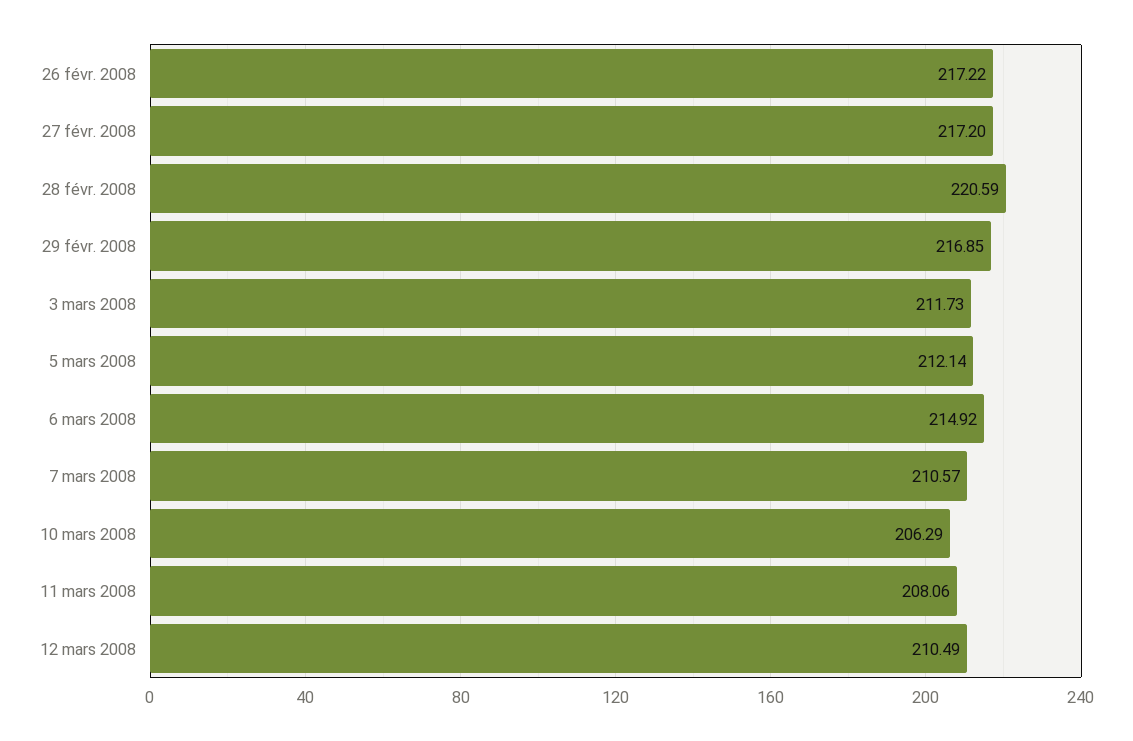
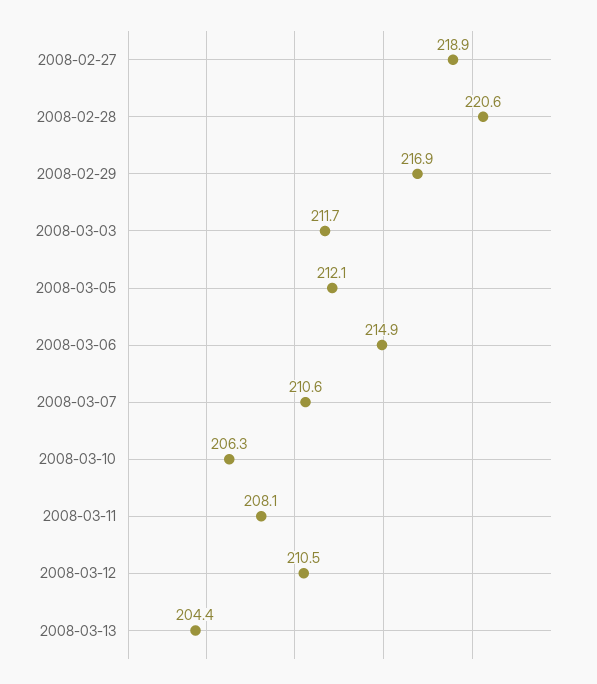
26 févr. 2008: 217.22 -> none
27 févr. 2008: 217.2 -> 218.9
2008-03-13: none -> 204.4

